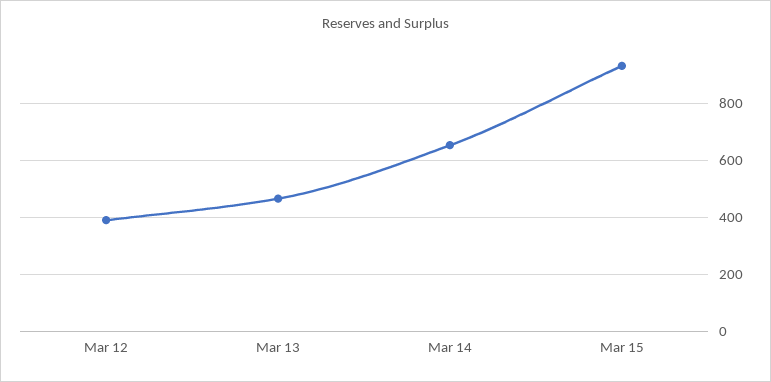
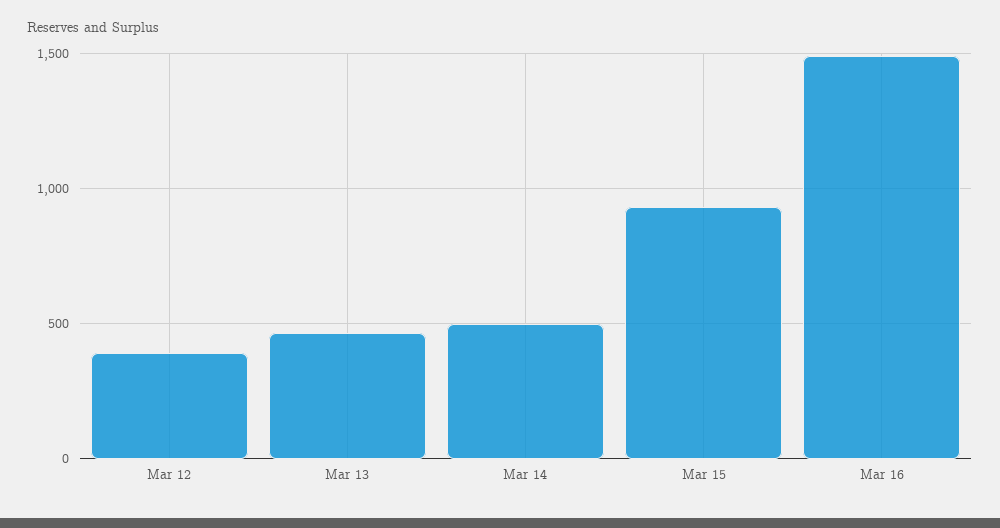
Mar 14: 650 -> 500
Mar 16: none -> 1500

